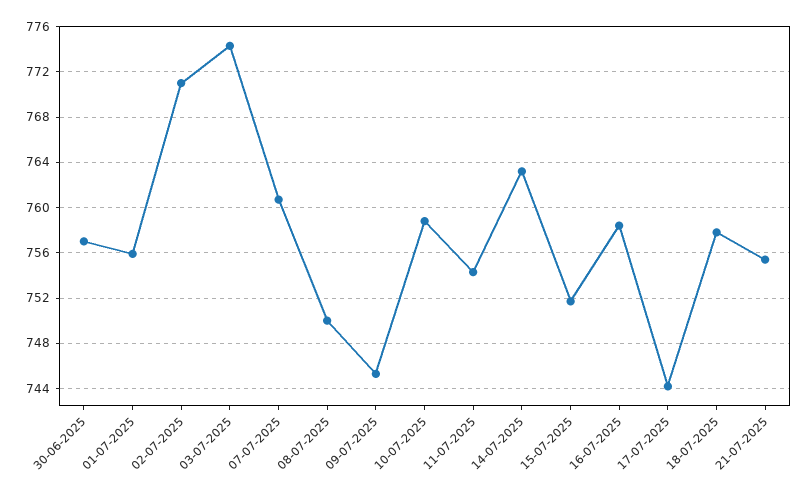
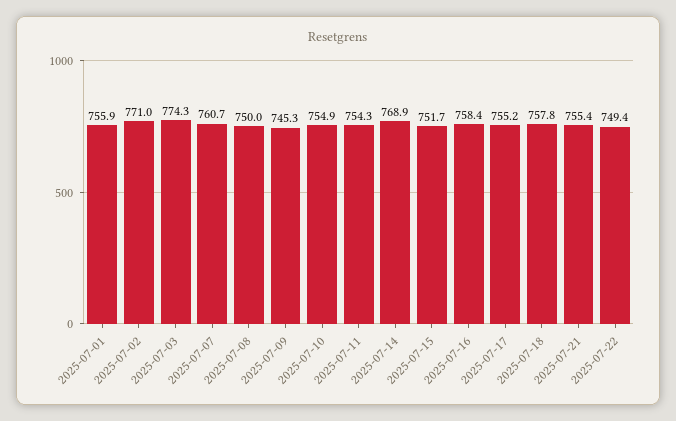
30-06-2025: 757 -> none
10-07-2025: 759 -> 754.9
14-07-2025: 763 -> 768.9
17-07-2025: 744 -> 755.2
2025-07-22: none -> 749.4

